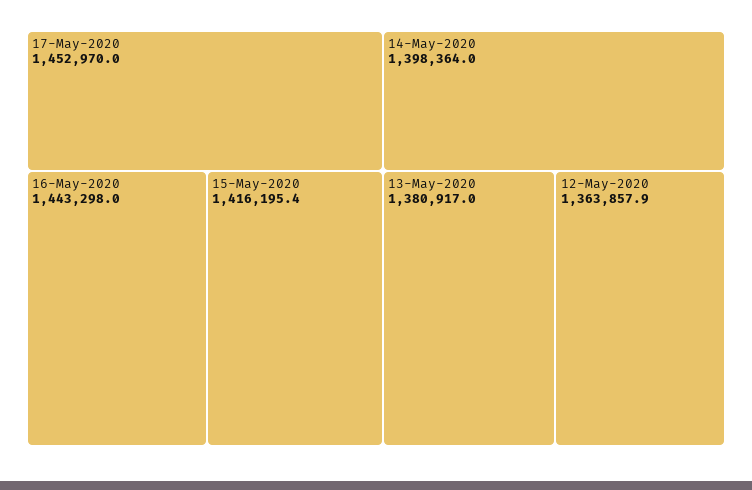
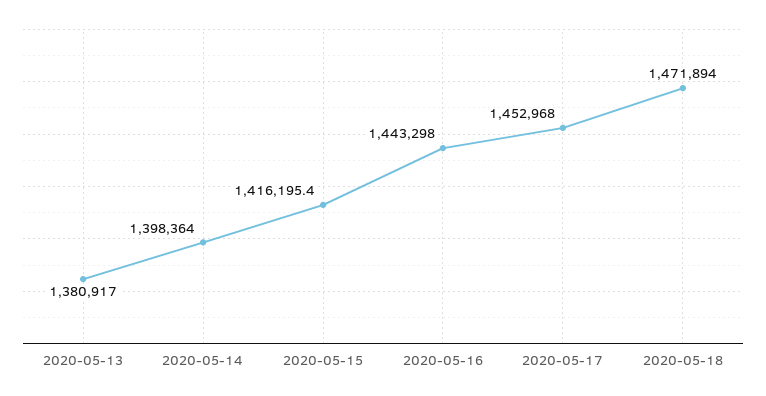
17-May-2020: 1452970 -> 1452968
12-May-2020: 1363857.9 -> none
2020-05-18: none -> 1471894

